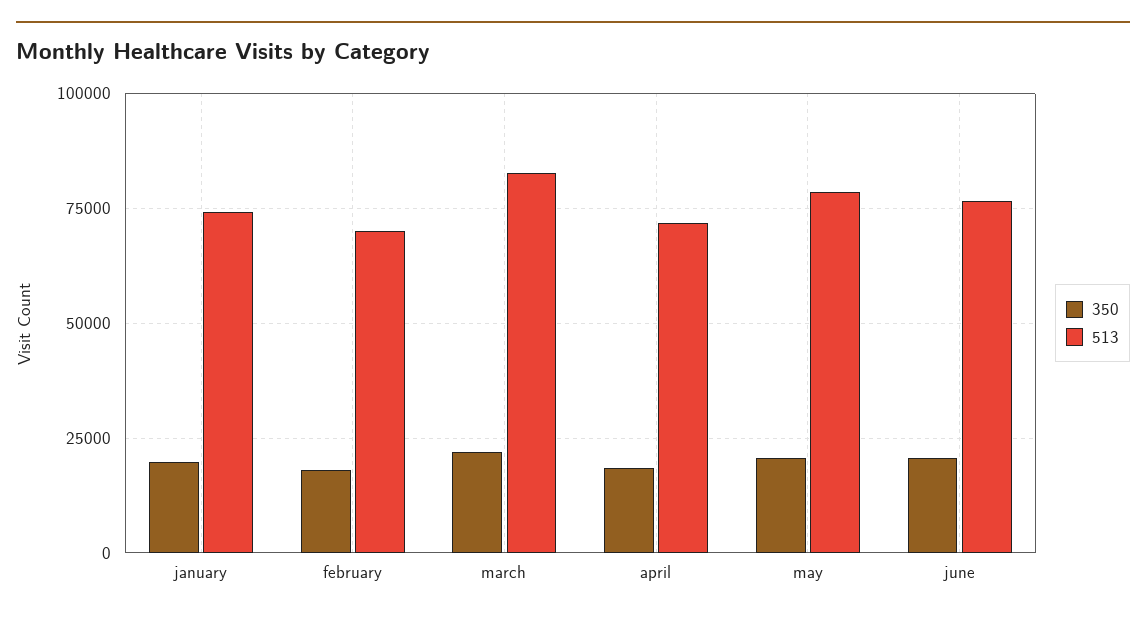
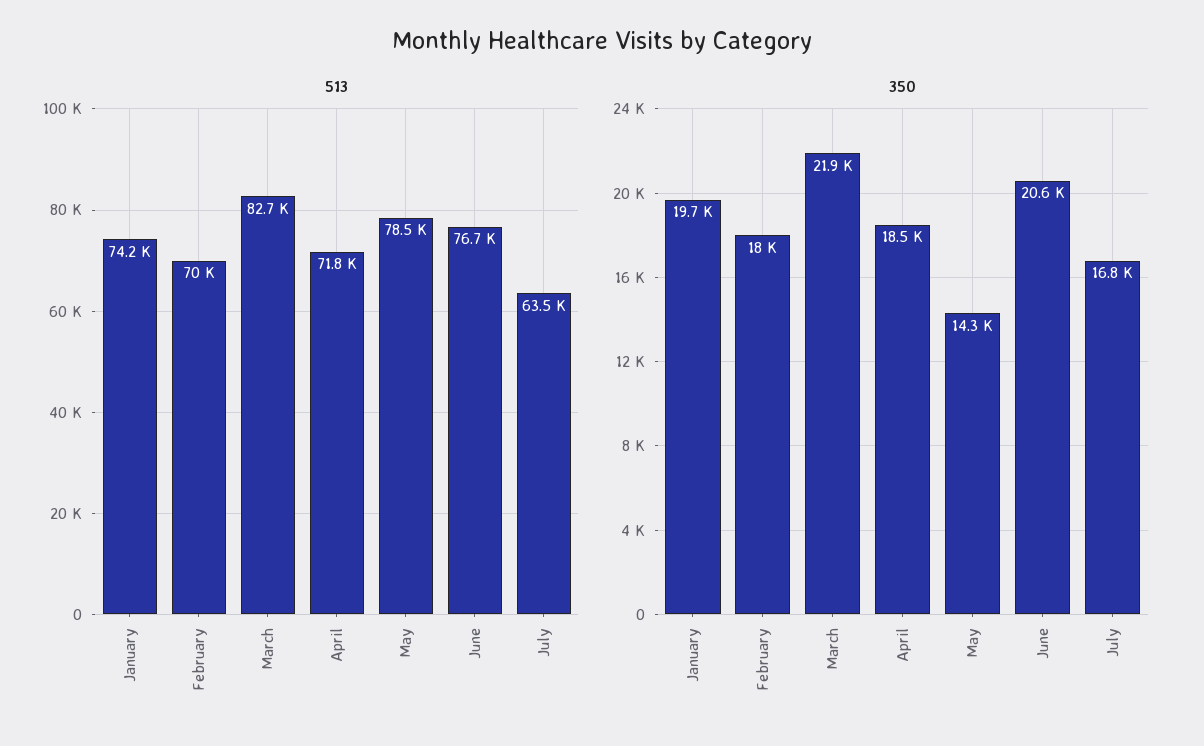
350, may: 20000 -> 14300
513, July: none -> 63500
350, July: none -> 16800

